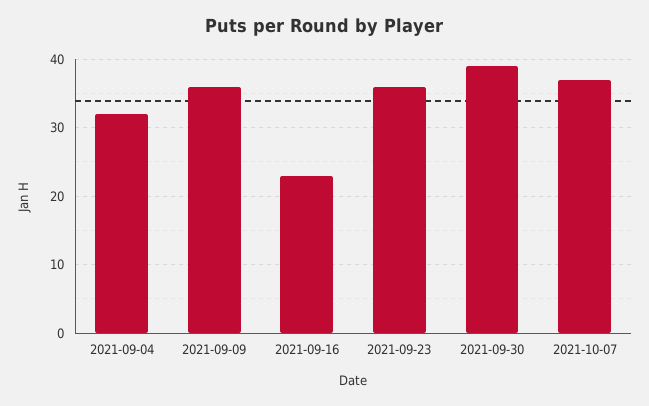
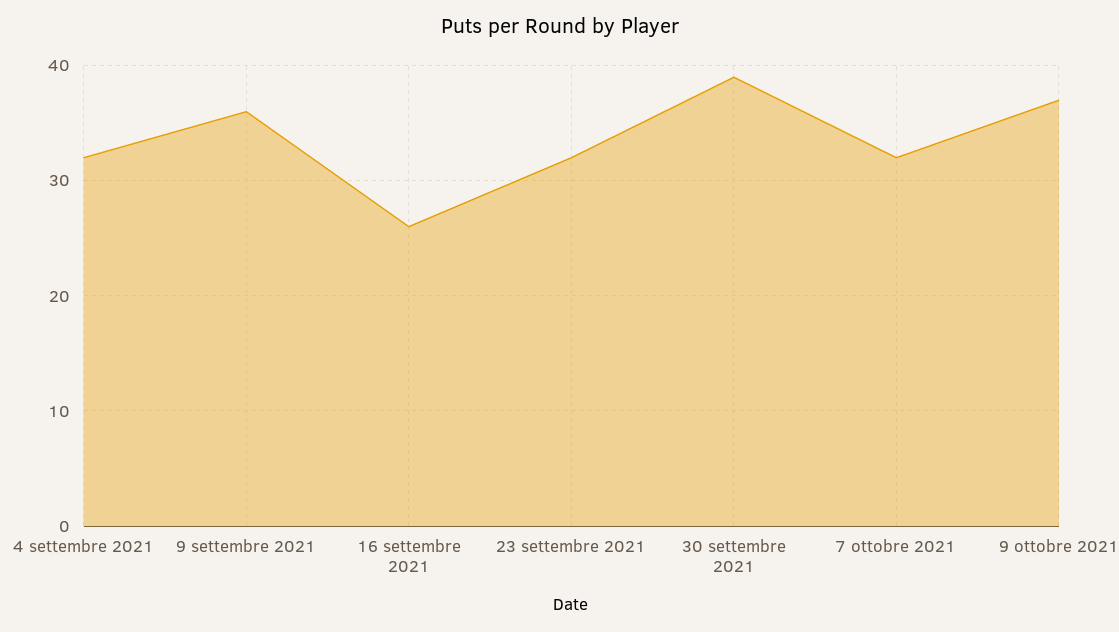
2021-09-16: 23 -> 26
2021-09-23: 36 -> 32
2021-10-07: 37 -> 32
9 ottobre 2021: none -> 37

